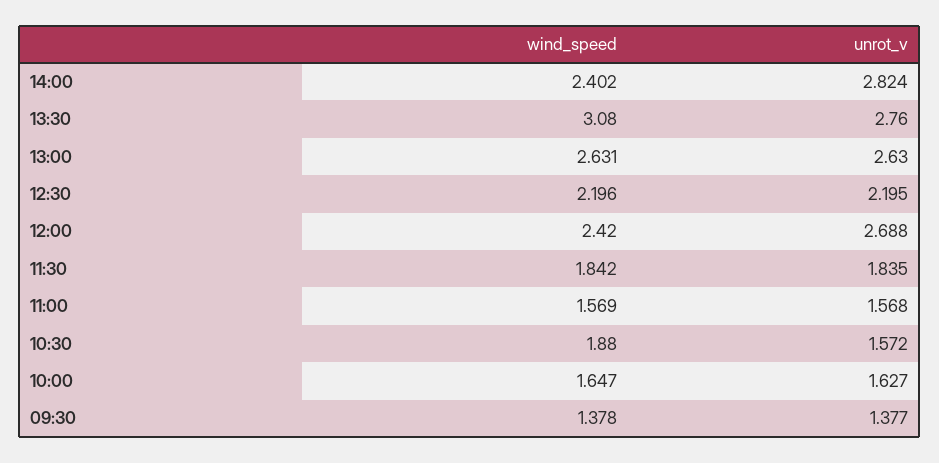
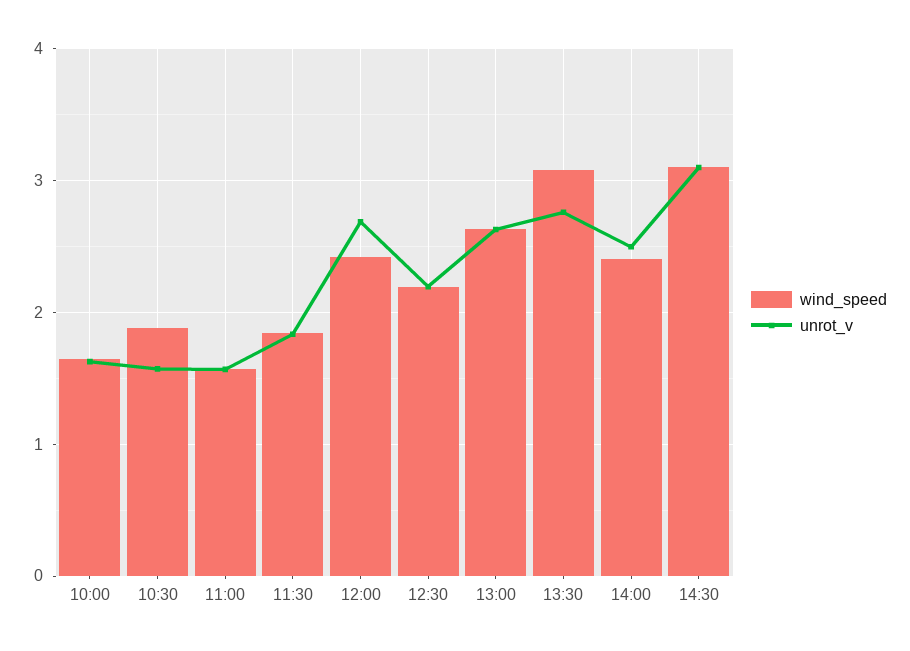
unrot_v, 14:00: 2.824 -> 2.5
wind_speed, 09:30: 1.378 -> none
unrot_v, 09:30: 1.377 -> none
wind_speed, 14:30: none -> 3.1
unrot_v, 14:30: none -> 3.1

